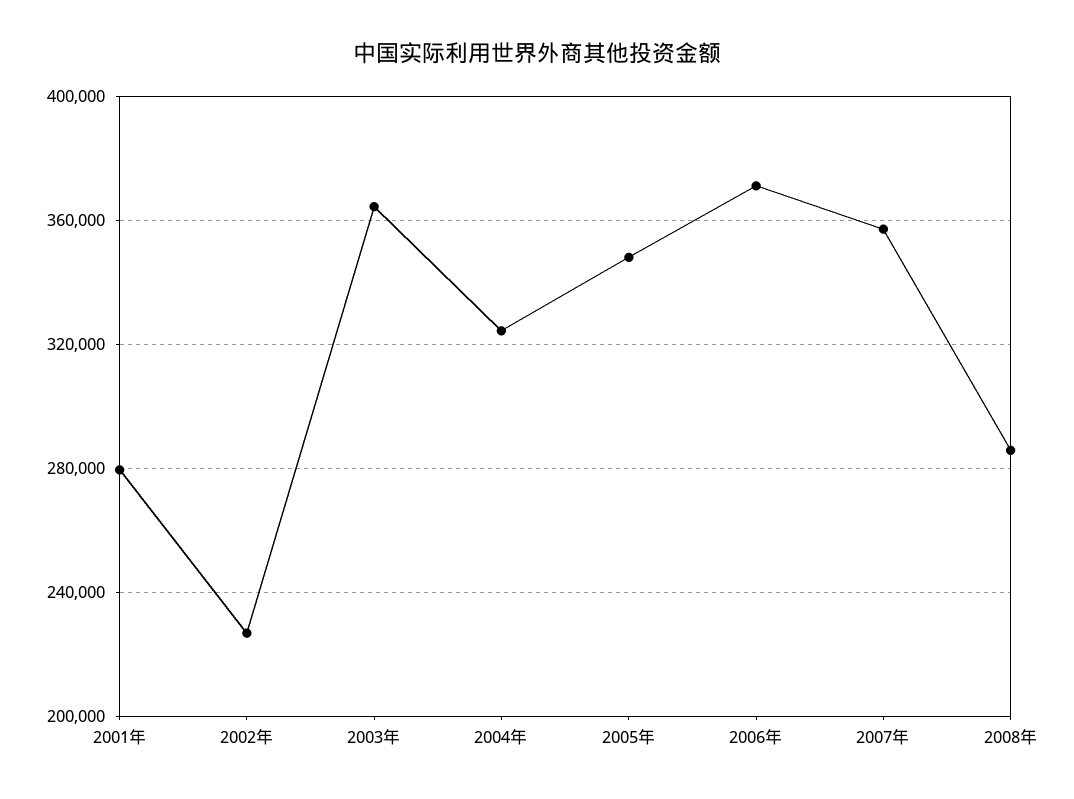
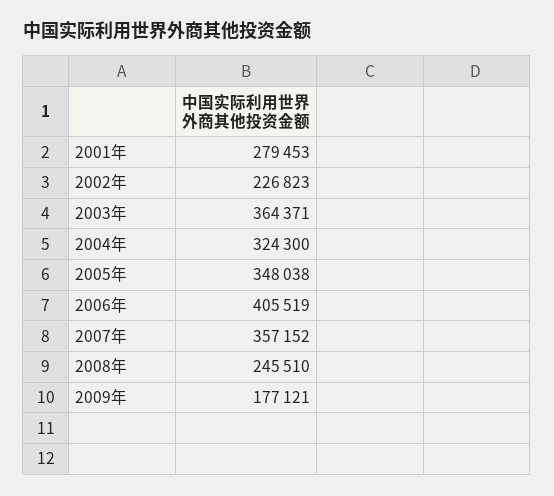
2006年: 370000 -> 405519
2008年: 285000 -> 245510
2009年: none -> 177121

